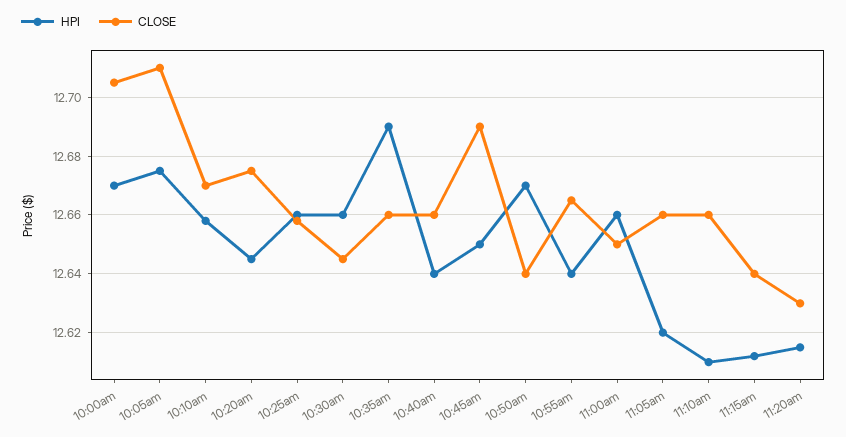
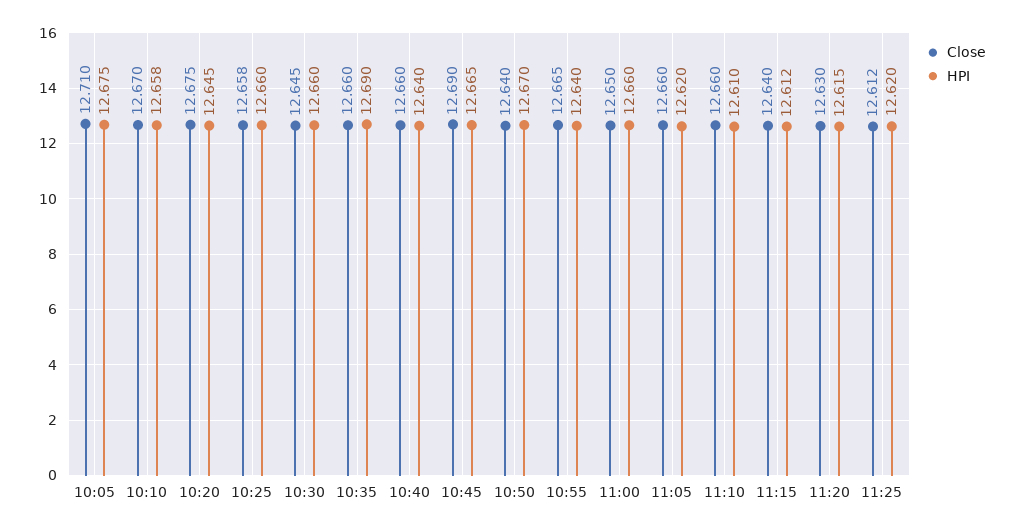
HPI, 10:00am: 12.67 -> none
CLOSE, 10:00am: 12.705 -> none
HPI, 10:45am: 12.65 -> 12.665
CLOSE, 11:25: none -> 12.612
HPI, 11:25: none -> 12.62

